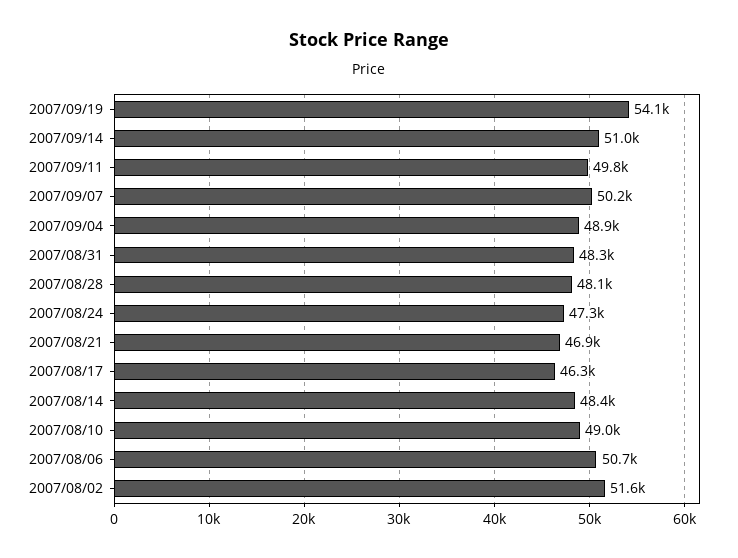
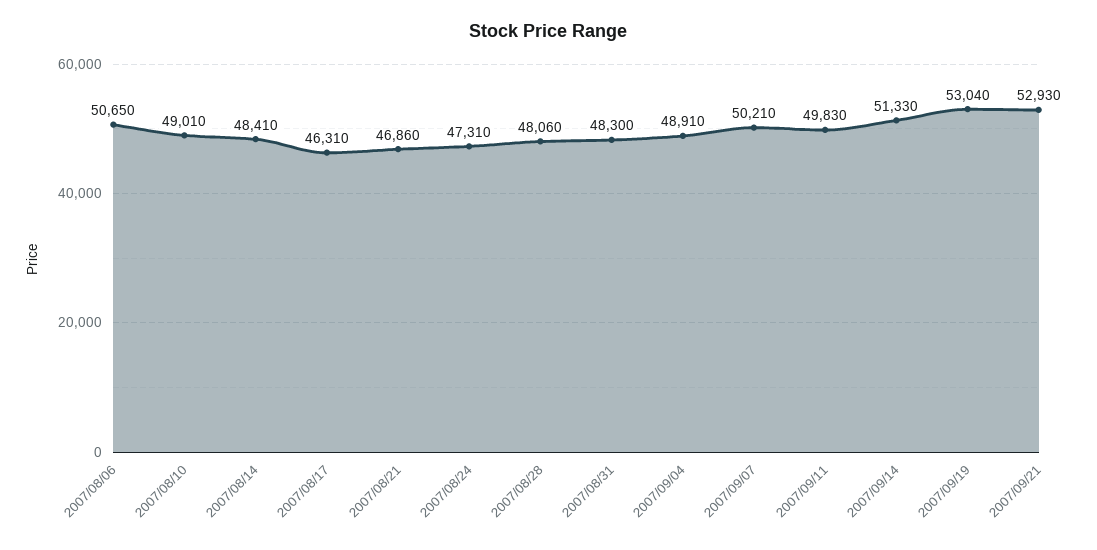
2007/09/19: 54100 -> 53040
2007/09/14: 51000 -> 51330
2007/08/02: 51600 -> none
2007/09/21: none -> 52930

